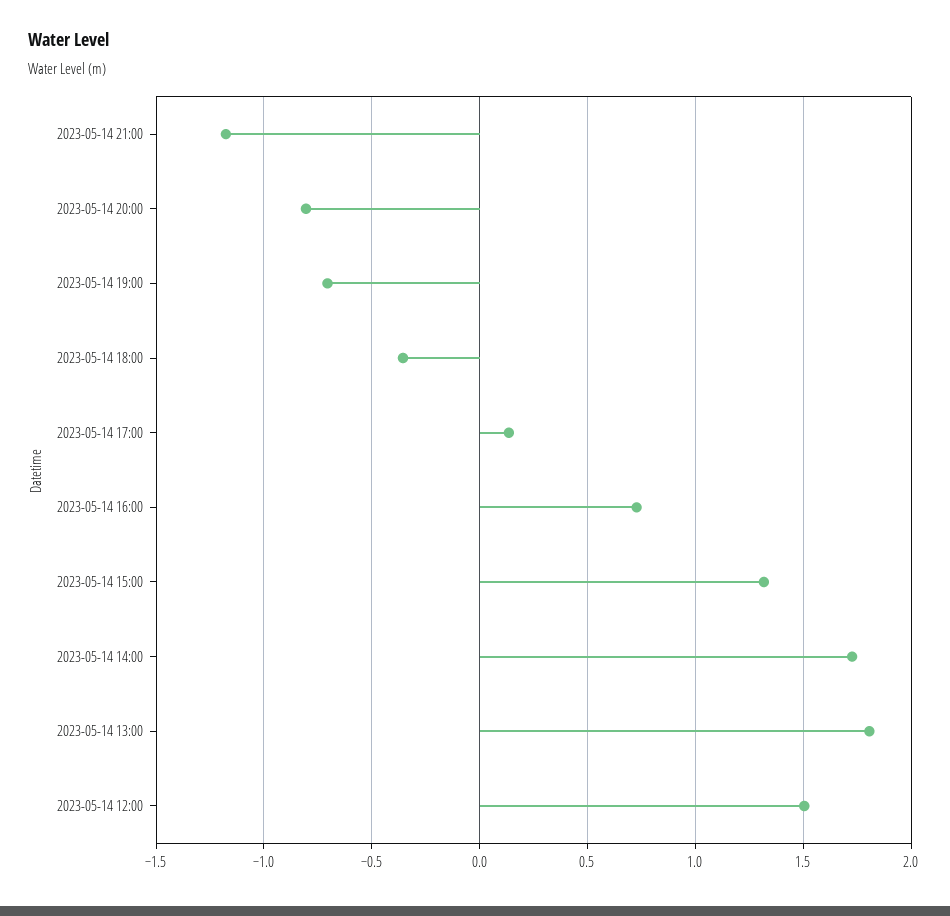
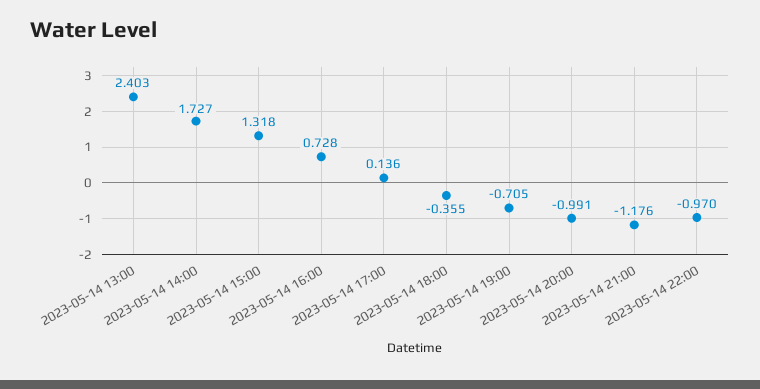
2023-05-14 20:00: -0.8 -> -0.991
2023-05-14 13:00: 1.8 -> 2.403
2023-05-14 12:00: 1.5 -> none
2023-05-14 22:00: none -> -0.97

